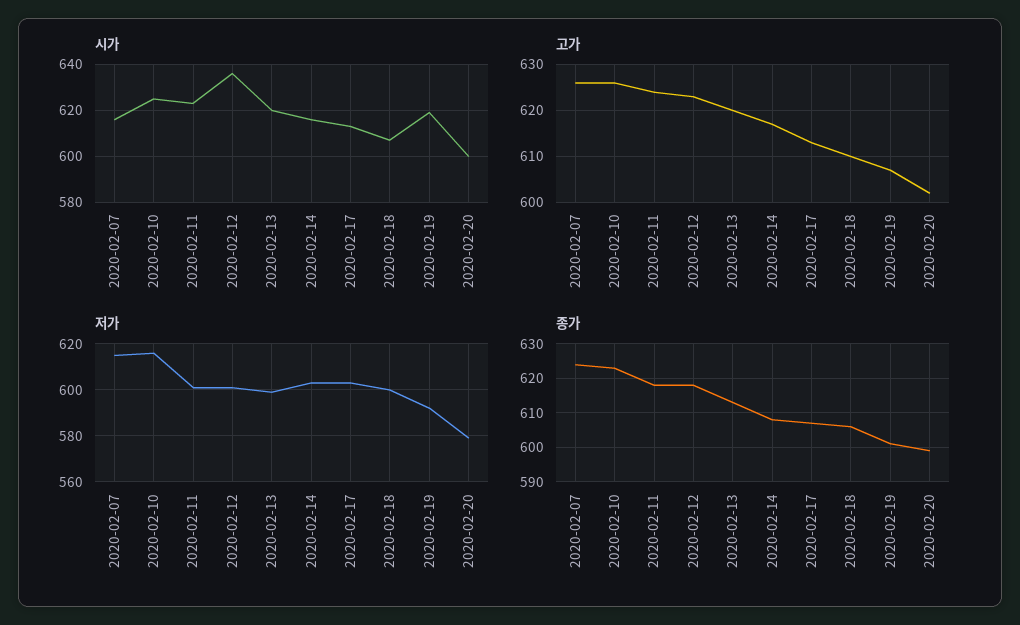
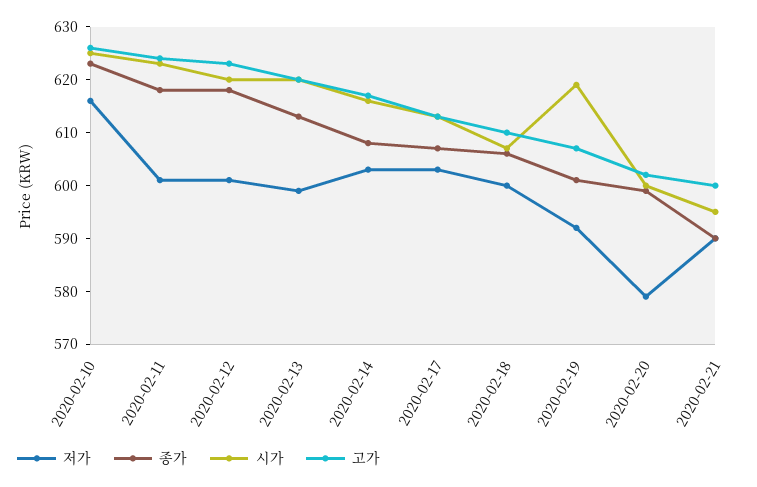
시가, 2020-02-07: 615 -> none
시가, 2020-02-12: 635 -> 620
고가, 2020-02-07: 625 -> none
저가, 2020-02-07: 615 -> none
종가, 2020-02-07: 625 -> none
저가, 2020-02-21: none -> 590
종가, 2020-02-21: none -> 590
시가, 2020-02-21: none -> 595
고가, 2020-02-21: none -> 600

